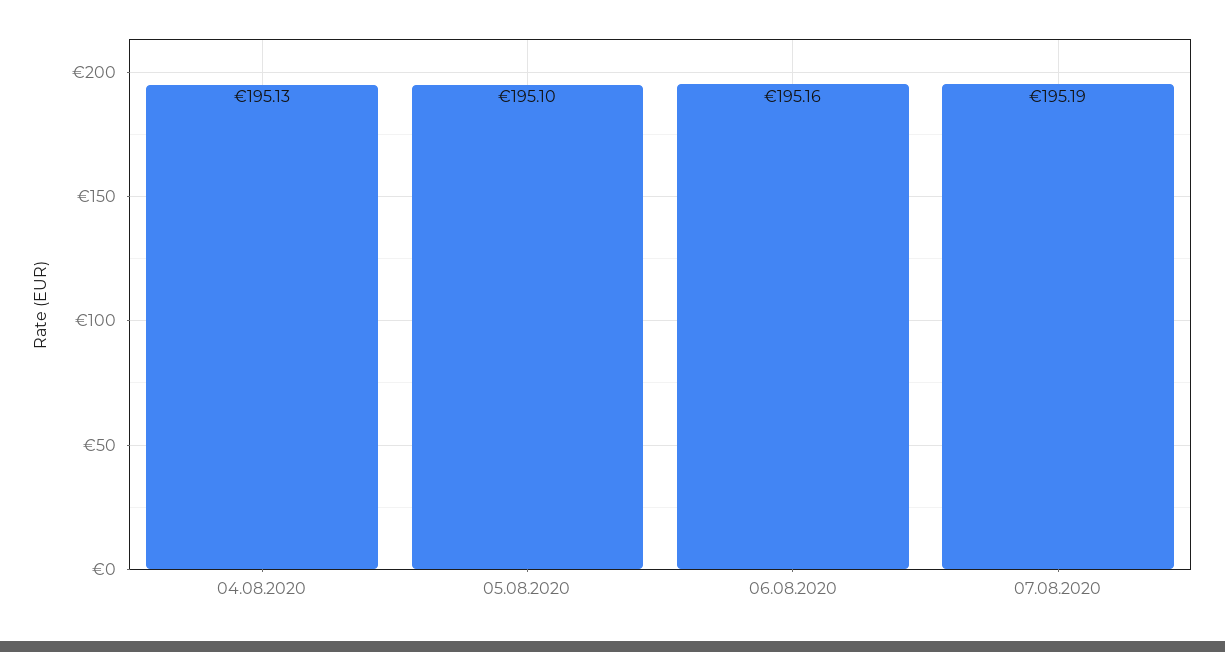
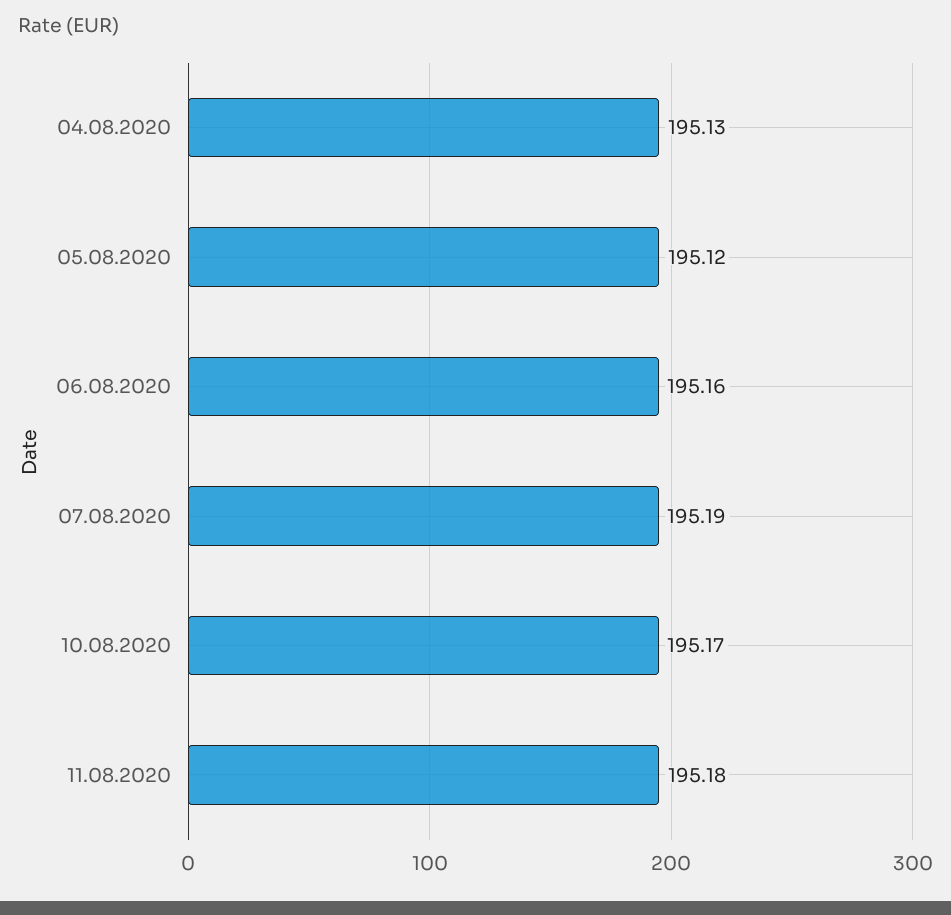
05.08.2020: 195.1 -> 195.12
10.08.2020: none -> 195.17
11.08.2020: none -> 195.18

